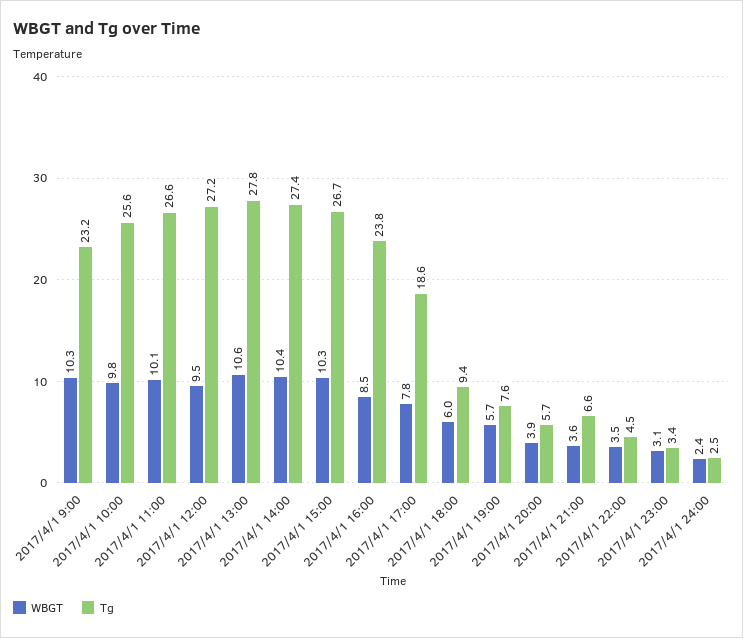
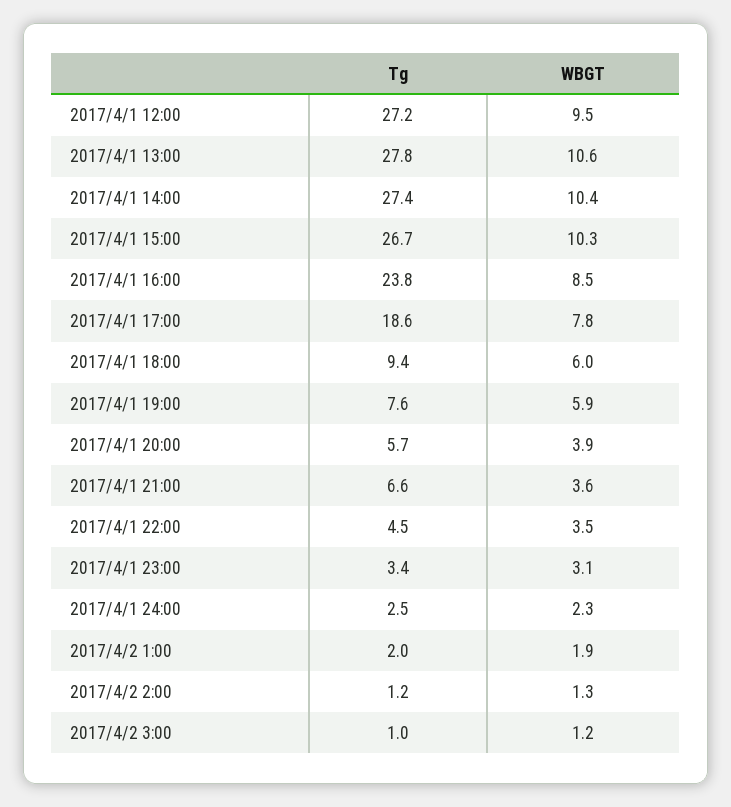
WBGT, 2017/4/1 9:00: 10.3 -> none
Tg, 2017/4/1 9:00: 23.2 -> none
WBGT, 2017/4/1 10:00: 9.8 -> none
Tg, 2017/4/1 10:00: 25.6 -> none
WBGT, 2017/4/1 11:00: 10.1 -> none
Tg, 2017/4/1 11:00: 26.6 -> none
WBGT, 2017/4/1 19:00: 5.7 -> 5.9
WBGT, 2017/4/1 24:00: 2.4 -> 2.3
Tg, 2017/4/2 1:00: none -> 2
WBGT, 2017/4/2 1:00: none -> 1.9
Tg, 2017/4/2 2:00: none -> 1.2
WBGT, 2017/4/2 2:00: none -> 1.3
Tg, 2017/4/2 3:00: none -> 1
WBGT, 2017/4/2 3:00: none -> 1.2

